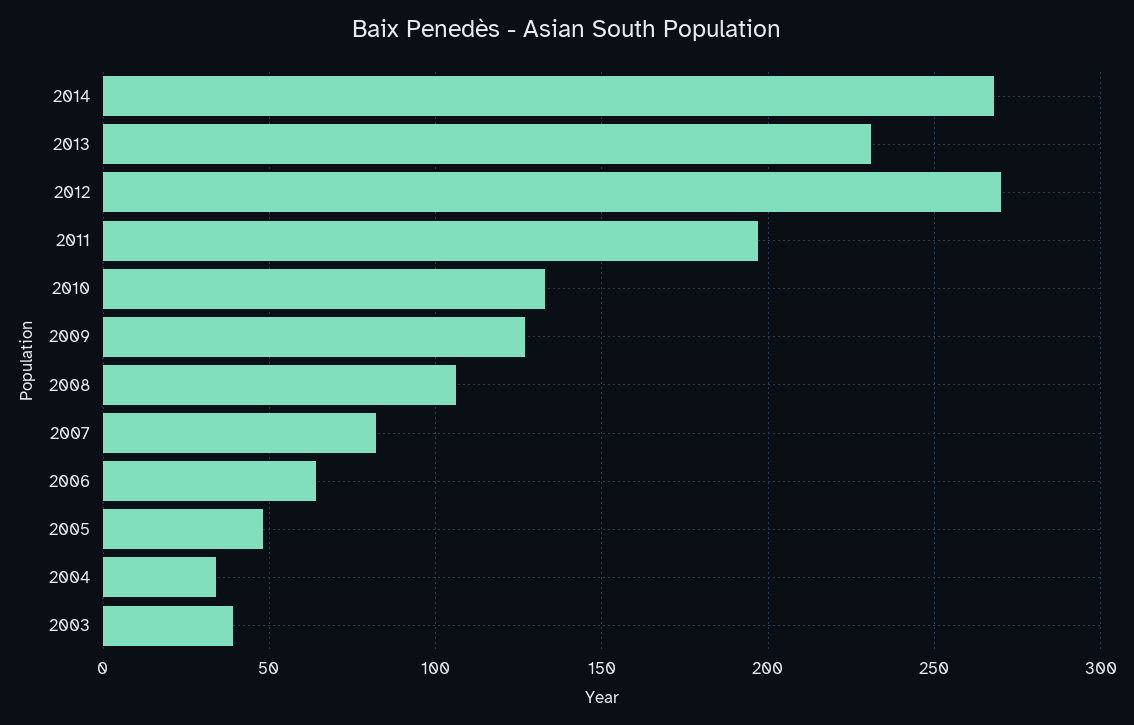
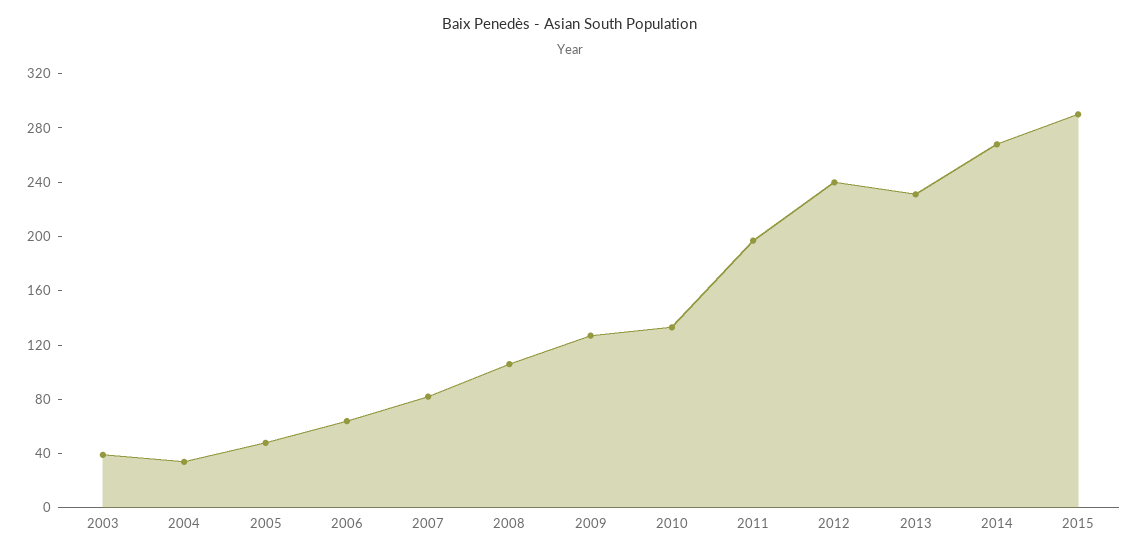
2012: 270 -> 240
2015: none -> 290

